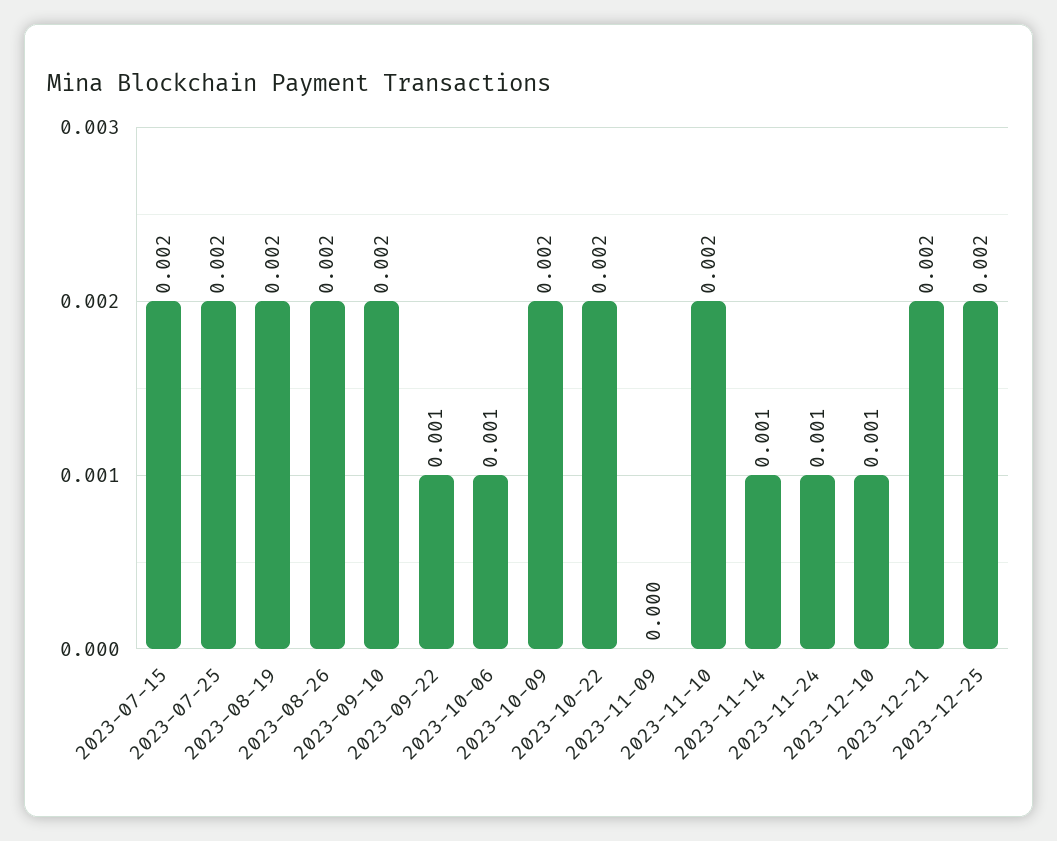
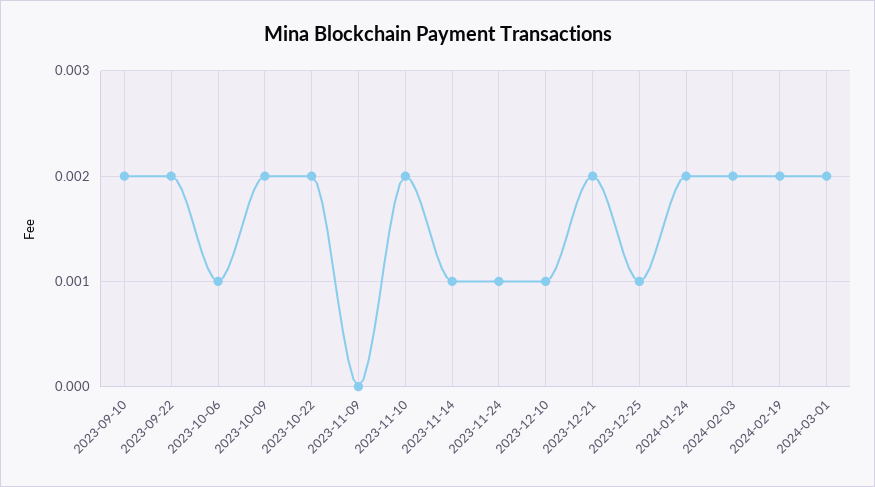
2023-07-15: 0.002 -> none
2023-07-25: 0.002 -> none
2023-08-19: 0.002 -> none
2023-08-26: 0.002 -> none
2023-09-22: 0.001 -> 0.002
2023-12-25: 0.002 -> 0.001
2024-01-24: none -> 0.002
2024-02-03: none -> 0.002
2024-02-19: none -> 0.002
2024-03-01: none -> 0.002

